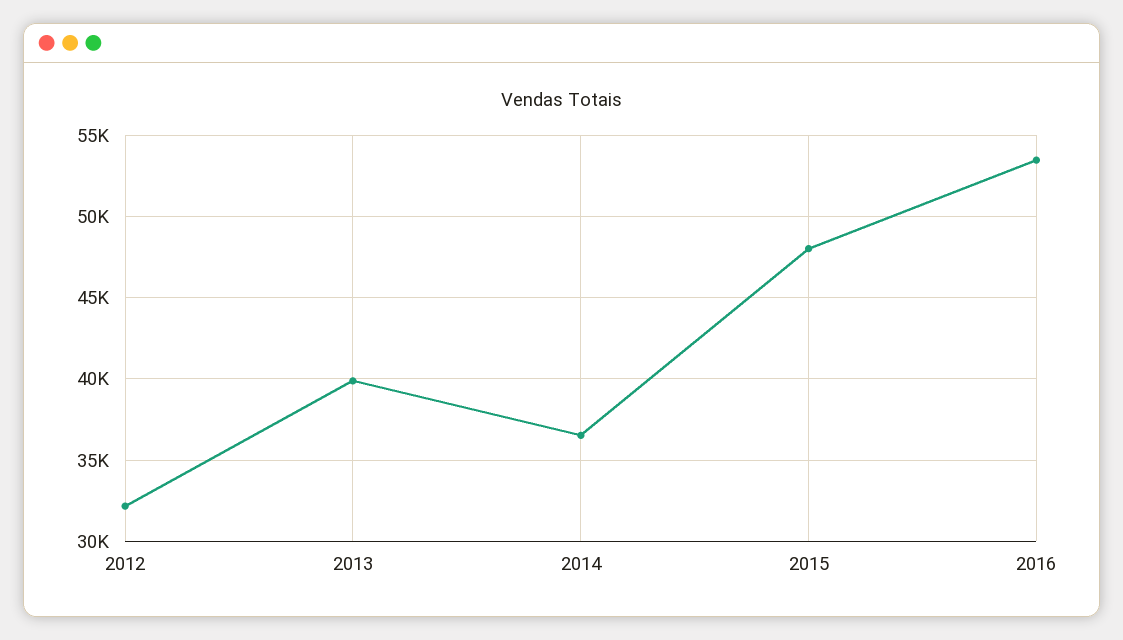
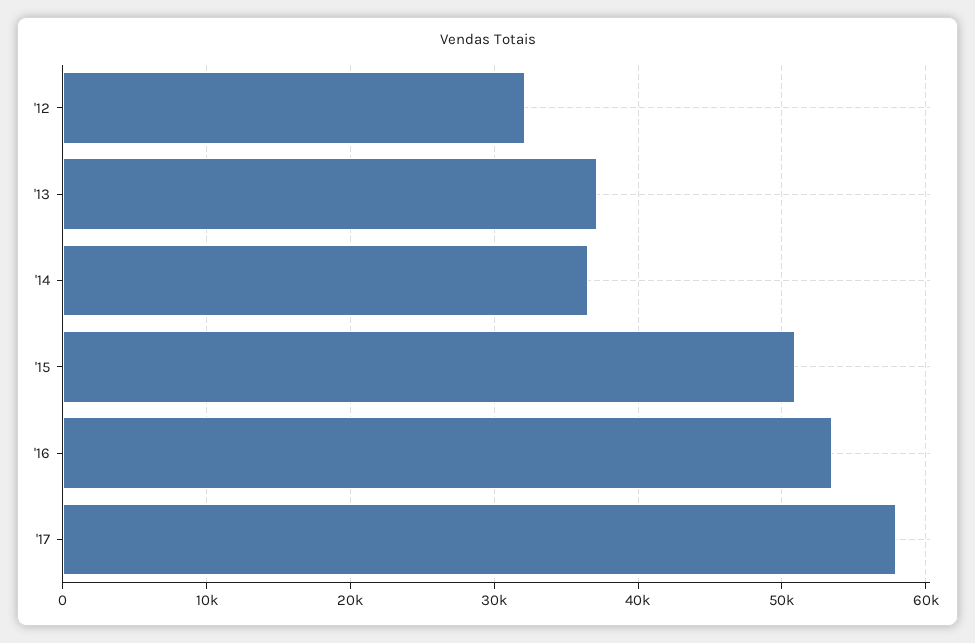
2013: 40000 -> 37000
2015: 48000 -> 51000
'17: none -> 58000

